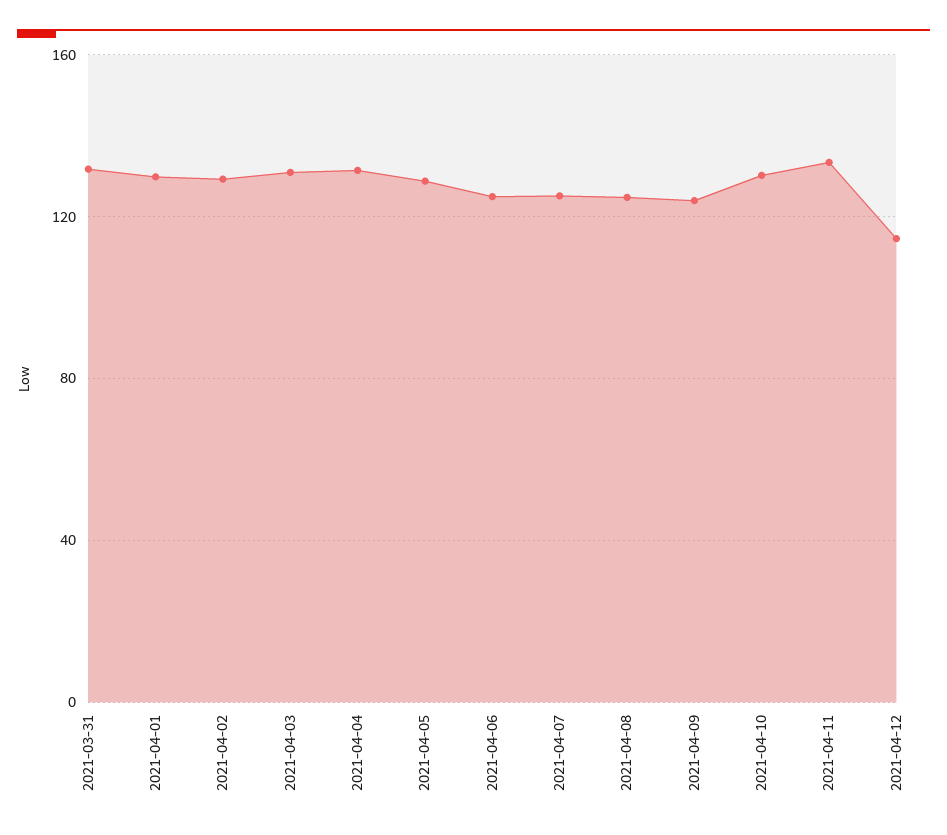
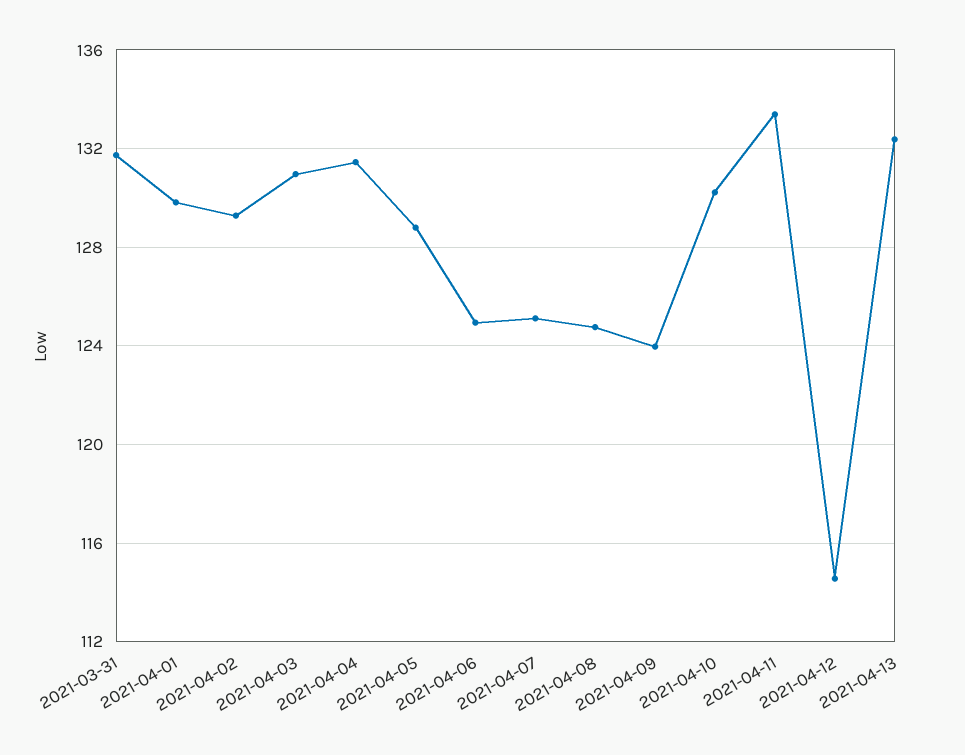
2021-04-13: none -> 132.5

